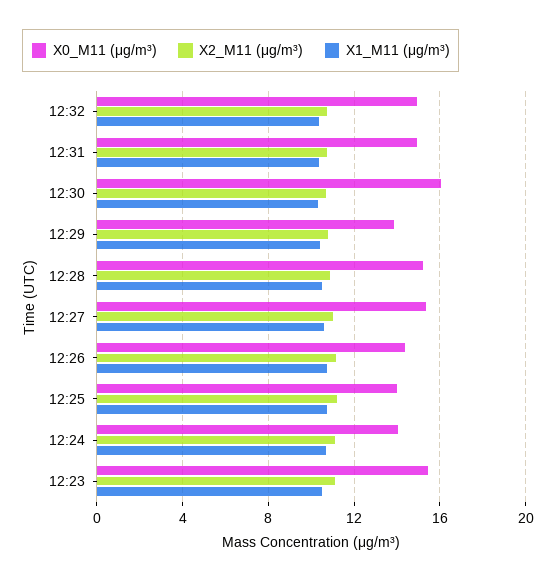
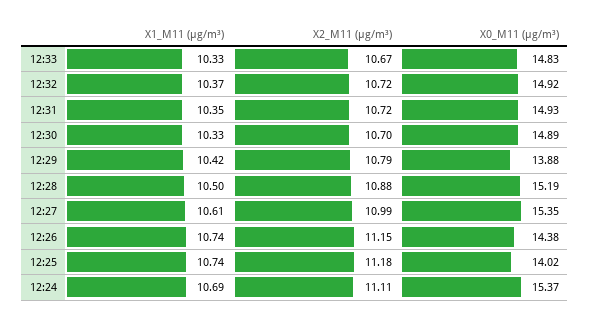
X0_M11 (μg/m³), 12:30: 16 -> 14.89
X0_M11 (μg/m³), 12:24: 14 -> 15.37
X0_M11 (μg/m³), 12:23: 15.5 -> none
X2_M11 (μg/m³), 12:23: 11 -> none
X1_M11 (μg/m³), 12:23: 10.5 -> none
X1_M11 (μg/m³), 12:33: none -> 10.33
X2_M11 (μg/m³), 12:33: none -> 10.67
X0_M11 (μg/m³), 12:33: none -> 14.83

